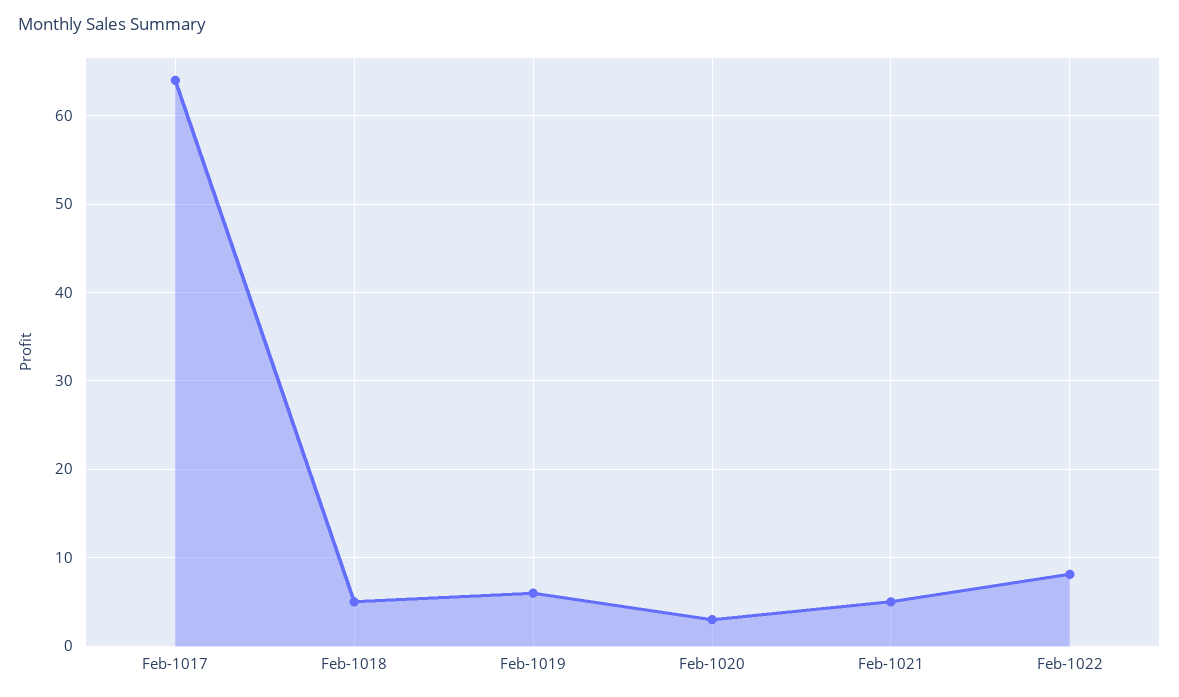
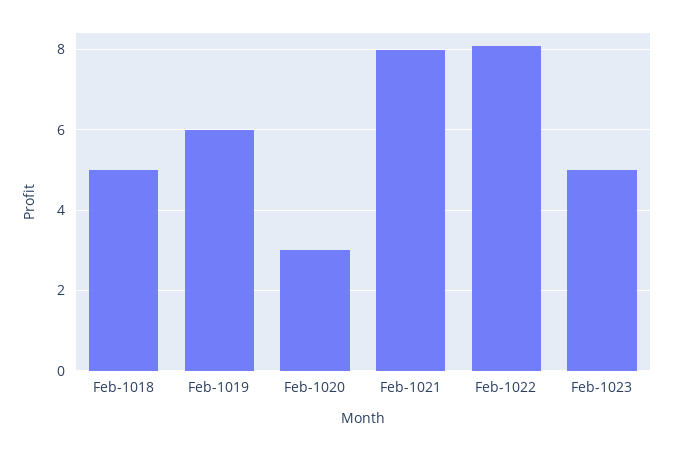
Feb-1017: 64 -> none
Feb-1021: 5 -> 8
Feb-1023: none -> 5

